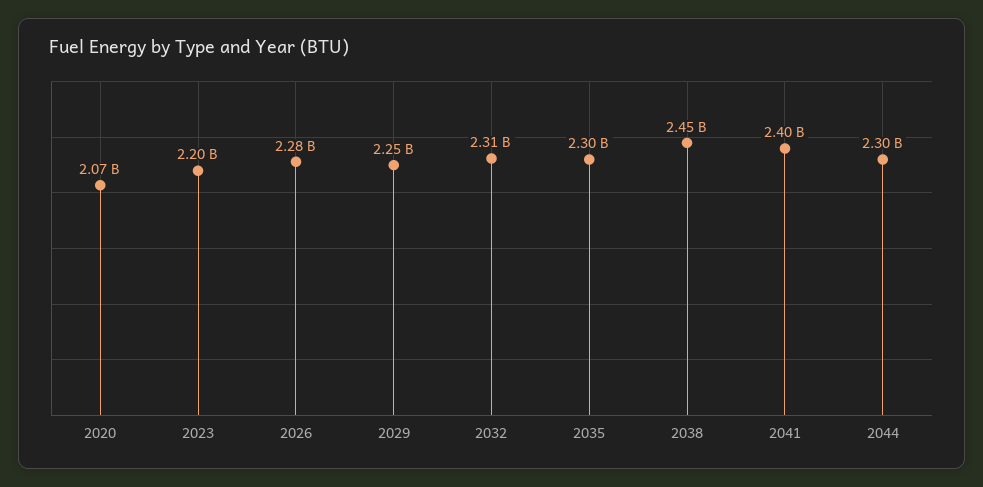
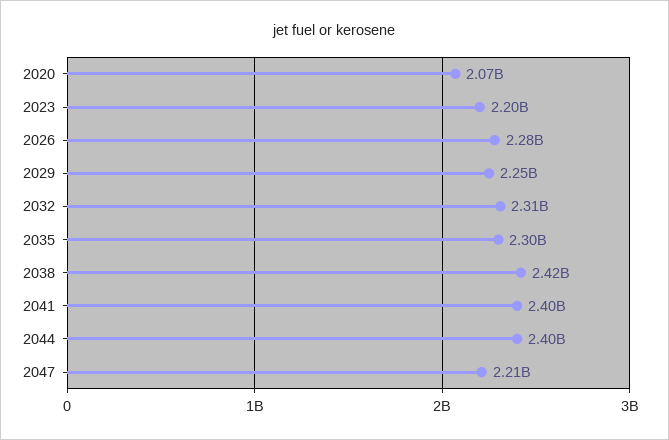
2038: 2450000000 -> 2420000000
2044: 2300000000 -> 2400000000
2047: none -> 2210000000

